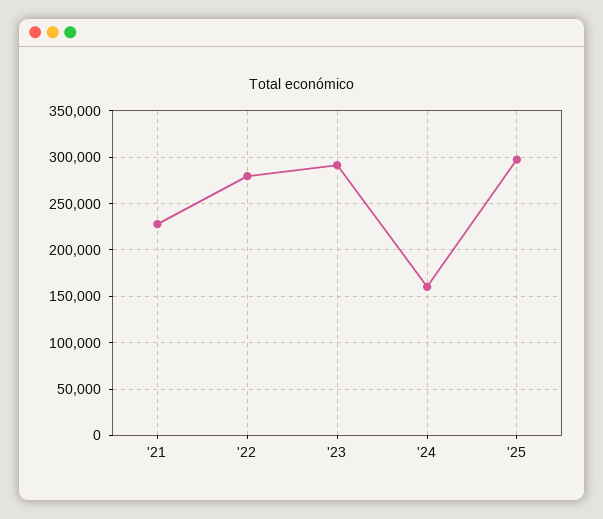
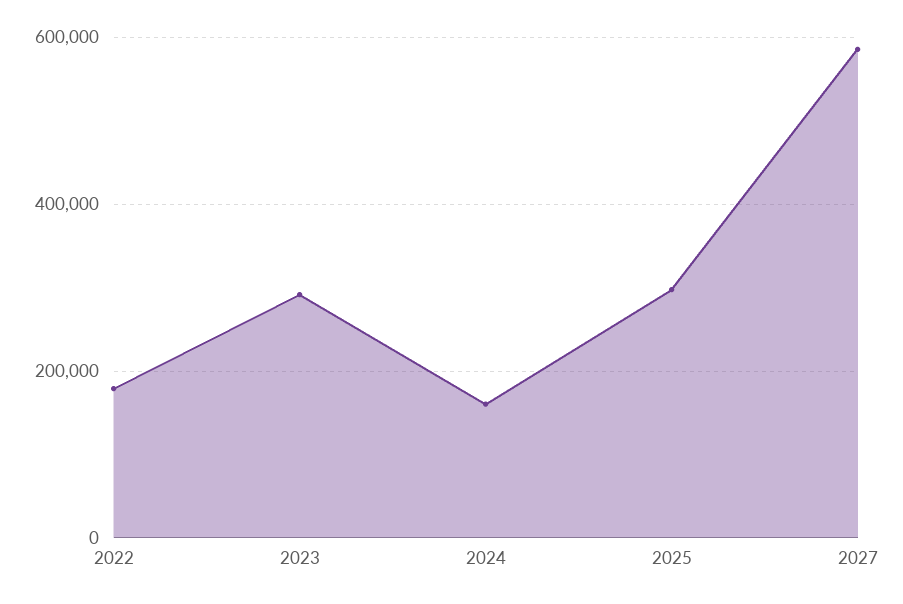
'21: 230000 -> none
'22: 280000 -> 180000
2027: none -> 580000

